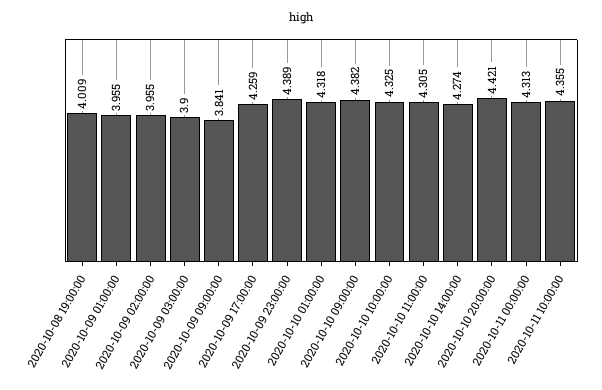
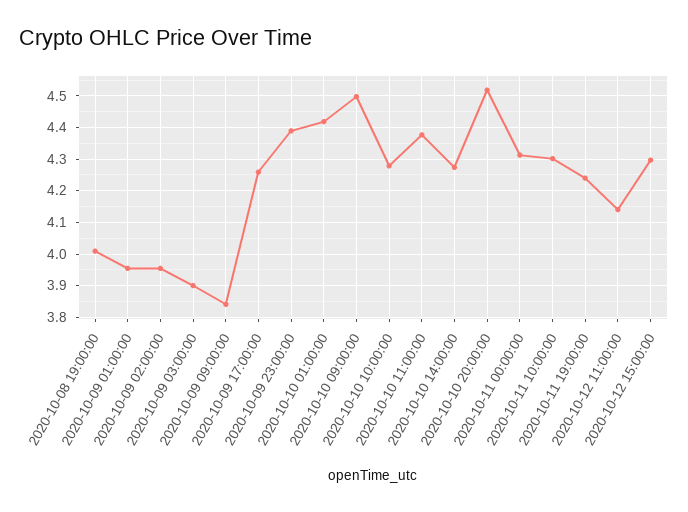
2020-10-10 01:00:00: 4.318 -> 4.42
2020-10-10 09:00:00: 4.382 -> 4.5
2020-10-10 10:00:00: 4.325 -> 4.28
2020-10-10 11:00:00: 4.305 -> 4.38
2020-10-10 20:00:00: 4.421 -> 4.52
2020-10-11 10:00:00: 4.355 -> 4.3
2020-10-11 19:00:00: none -> 4.24
2020-10-12 11:00:00: none -> 4.14
2020-10-12 15:00:00: none -> 4.3

